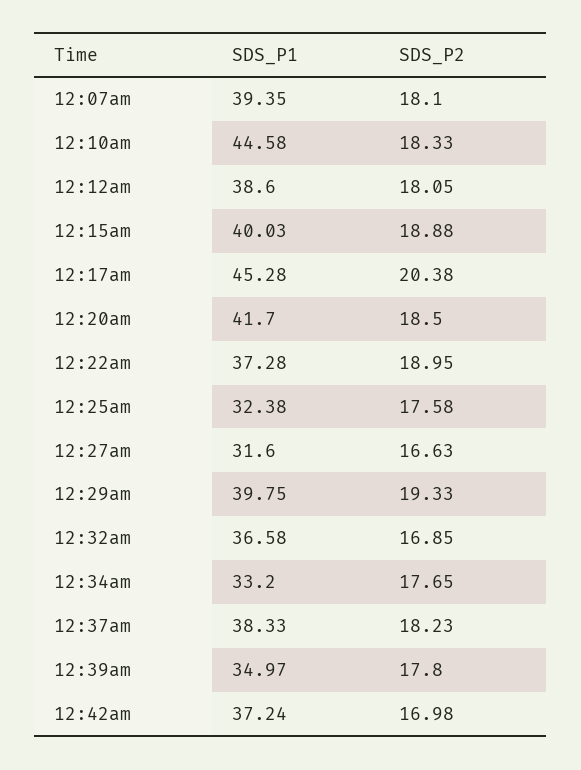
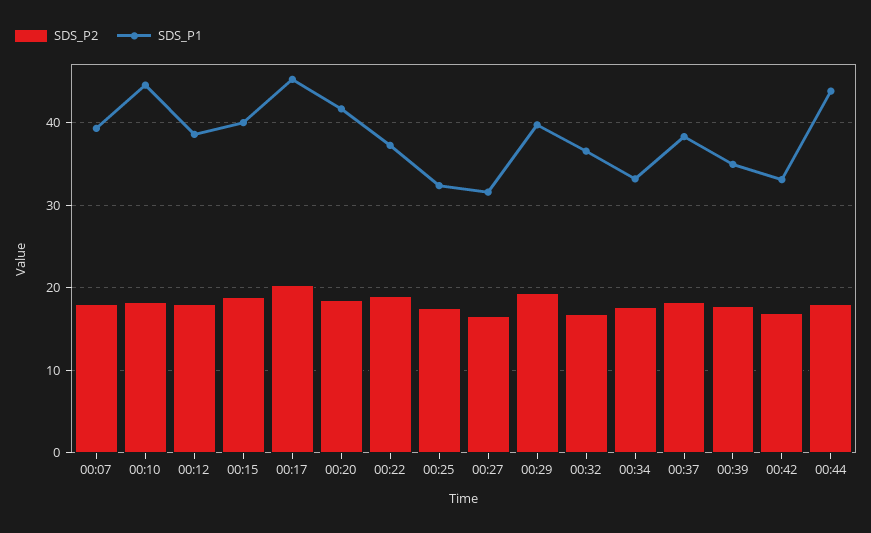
SDS_P1, 12:42am: 37.24 -> 33
SDS_P2, 00:44: none -> 18
SDS_P1, 00:44: none -> 44

